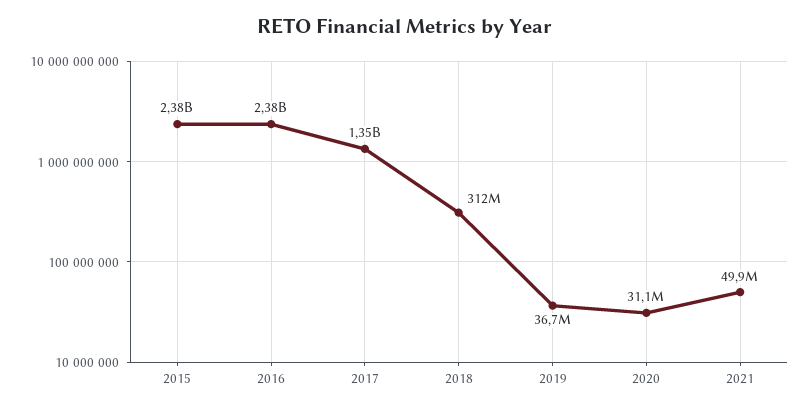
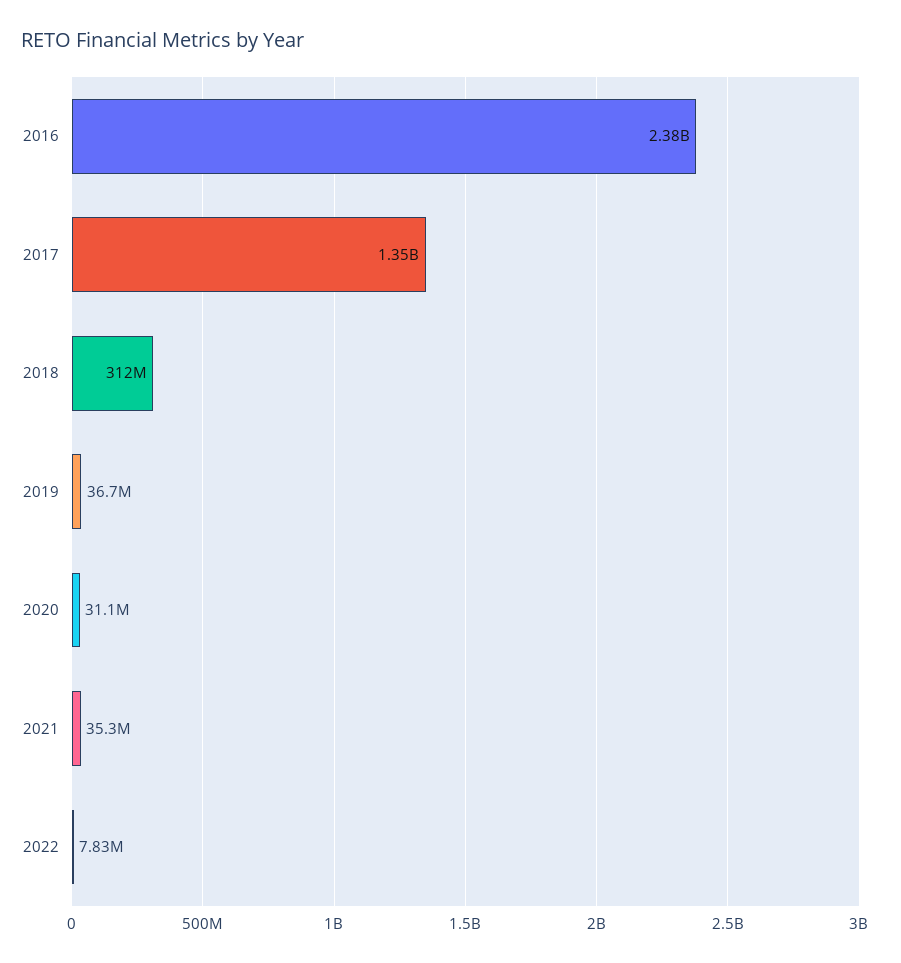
2015: 2380000000 -> none
2021: 49900000 -> 35300000
2022: none -> 7830000

